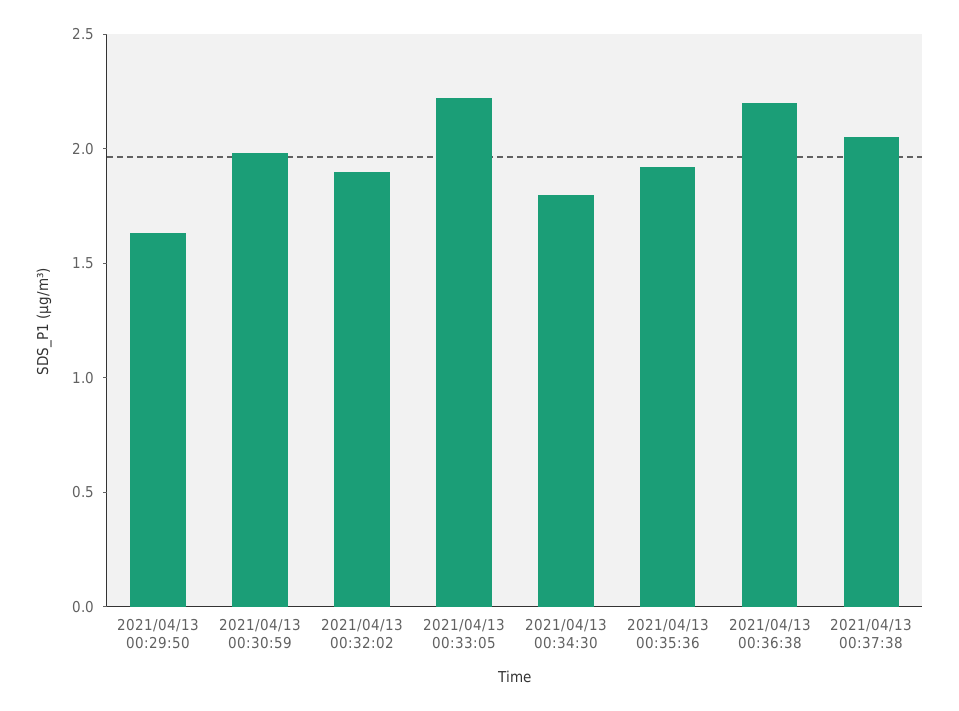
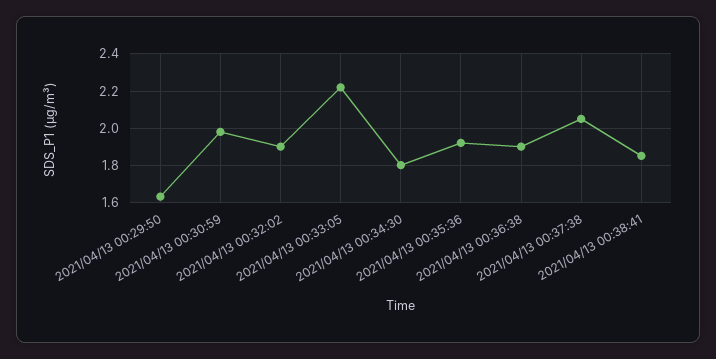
2021/04/13 00:36:38: 2.2 -> 1.9
2021/04/13 00:38:41: none -> 1.85

